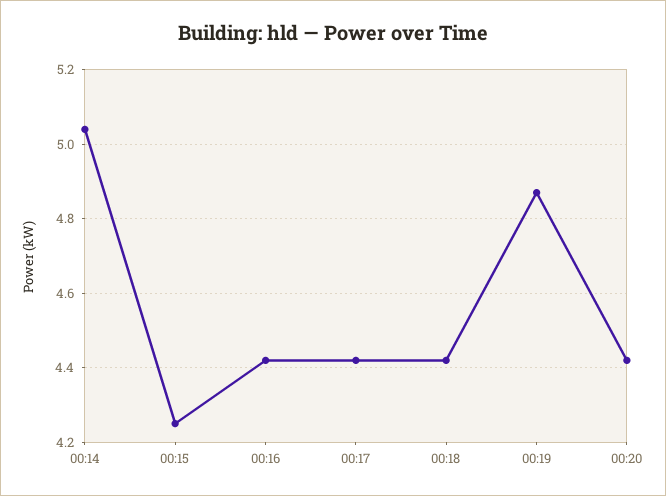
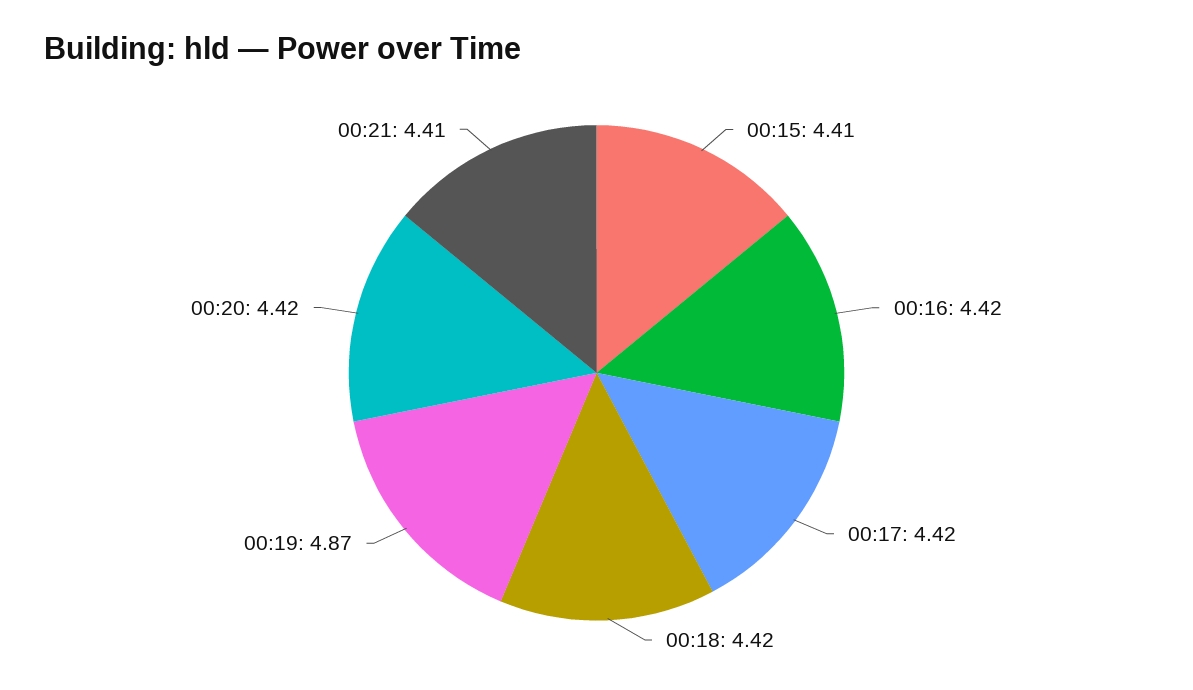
00:14: 5.05 -> none
00:15: 4.25 -> 4.41
00:21: none -> 4.41

